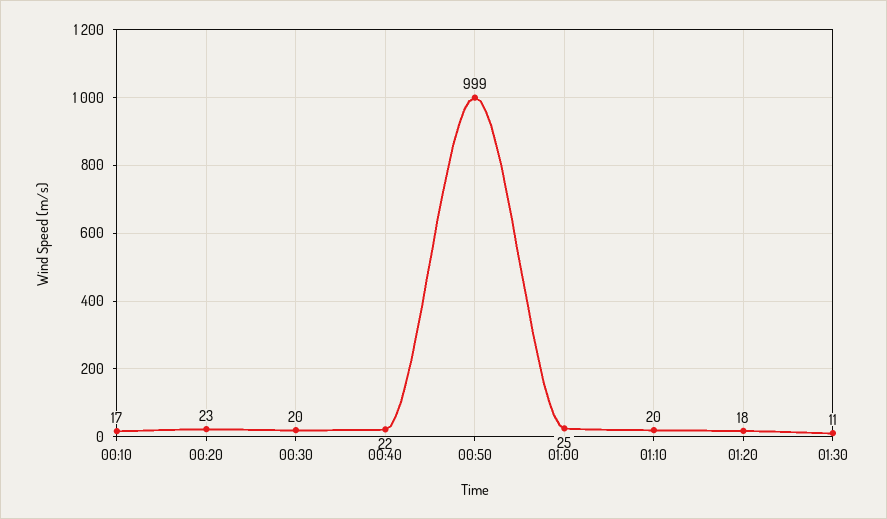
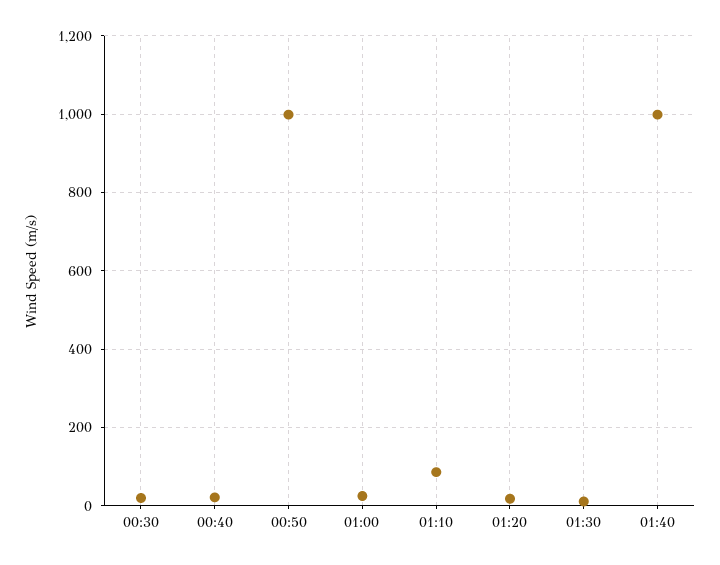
00:10: 17 -> none
00:20: 23 -> none
01:10: 20 -> 80
01:40: none -> 1000

